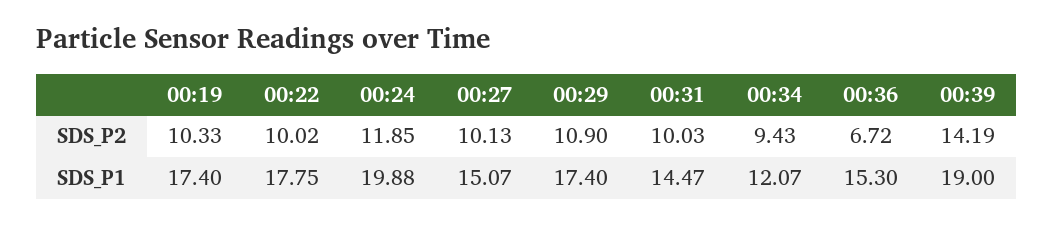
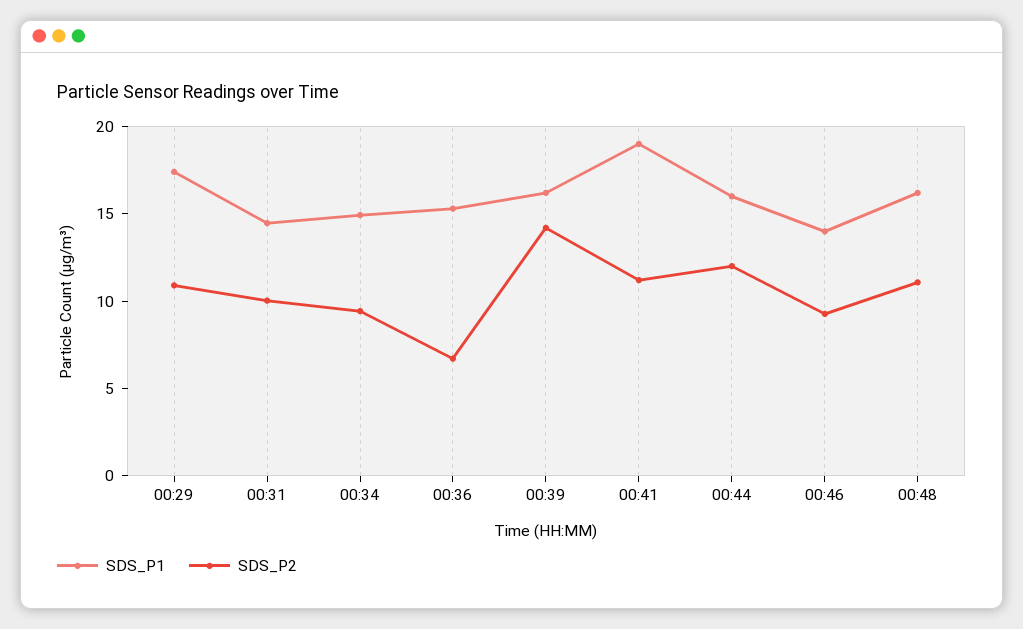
SDS_P2, 00:19: 10.33 -> none
SDS_P2, 00:22: 10.02 -> none
SDS_P2, 00:24: 11.85 -> none
SDS_P2, 00:27: 10.13 -> none
SDS_P1, 00:19: 17.4 -> none
SDS_P1, 00:22: 17.75 -> none
SDS_P1, 00:24: 19.88 -> none
SDS_P1, 00:27: 15.07 -> none
SDS_P1, 00:34: 12.07 -> 15
SDS_P1, 00:39: 19 -> 16
SDS_P1, 00:41: none -> 19
SDS_P2, 00:41: none -> 11
SDS_P1, 00:44: none -> 16
SDS_P2, 00:44: none -> 12
SDS_P1, 00:46: none -> 14
SDS_P2, 00:46: none -> 9
SDS_P1, 00:48: none -> 16
SDS_P2, 00:48: none -> 11

